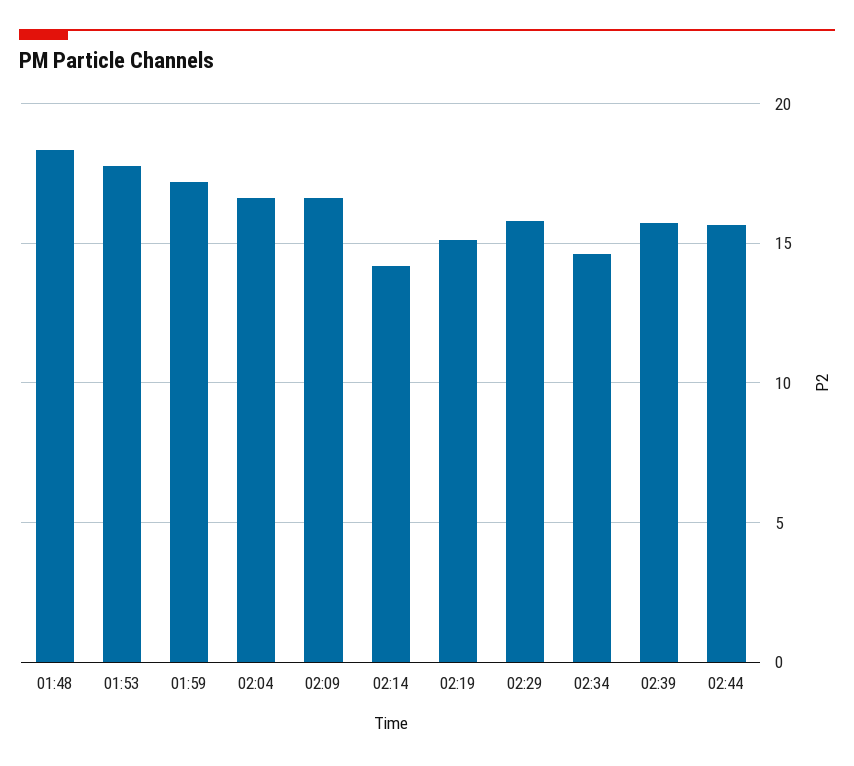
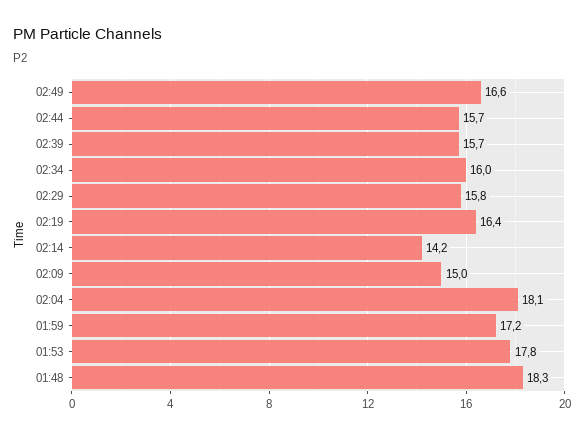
02:04: 16.5 -> 18.1
02:09: 16.5 -> 15
02:19: 15 -> 16.4
02:34: 14.5 -> 16
02:49: none -> 16.6

